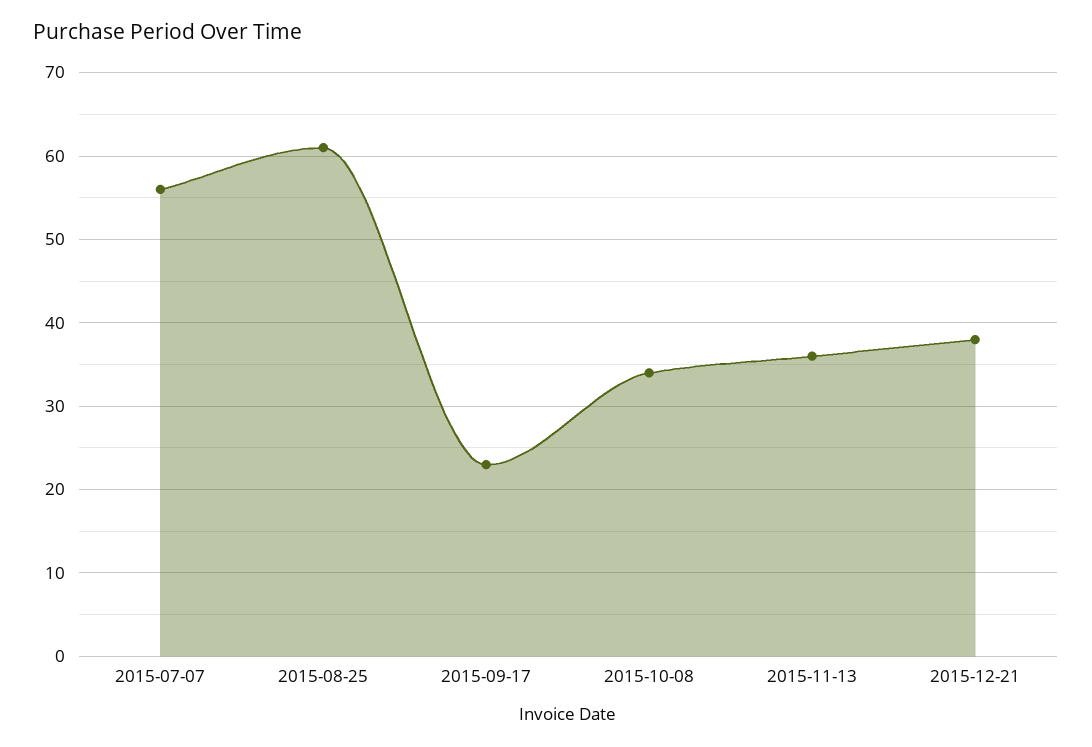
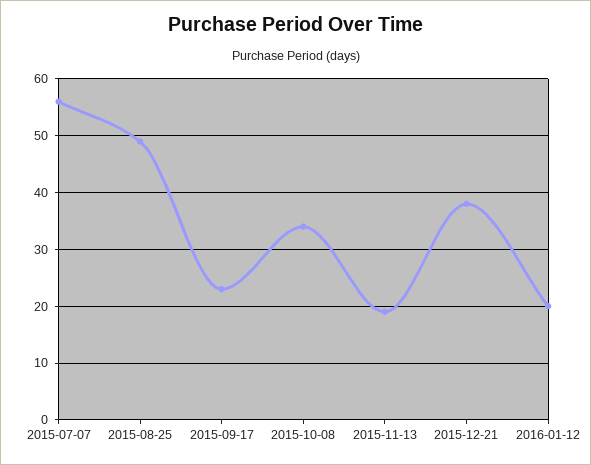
2015-08-25: 61 -> 50
2015-11-13: 36 -> 20
2016-01-12: none -> 20

